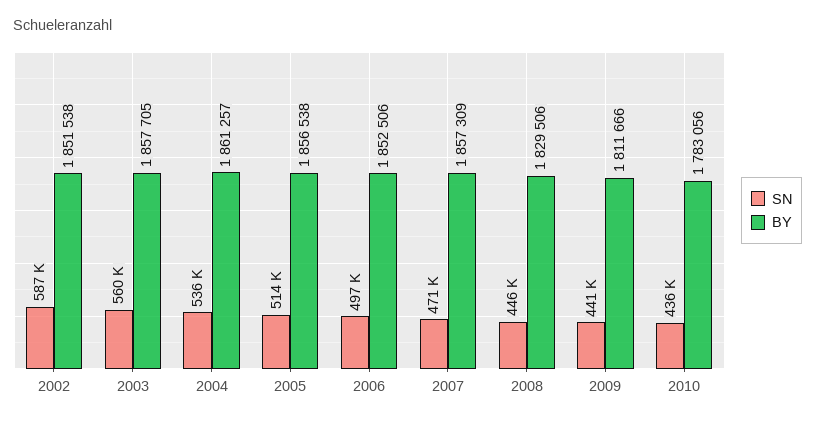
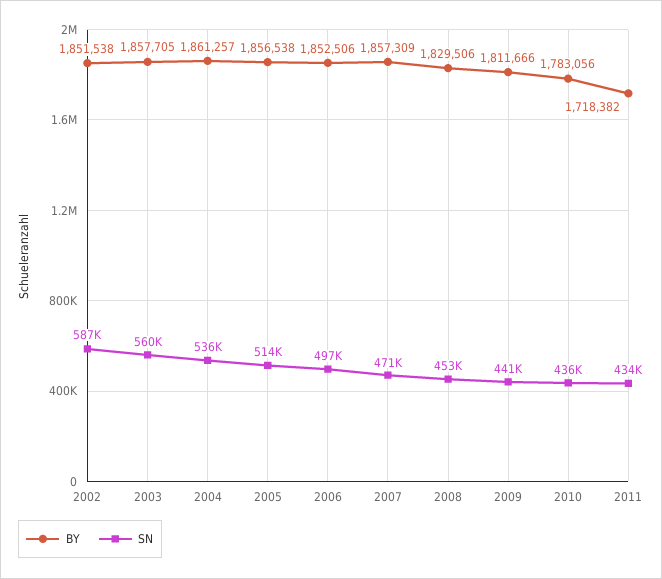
SN, 2008: 446000 -> 453000
BY, 2011: none -> 1718382
SN, 2011: none -> 434000

